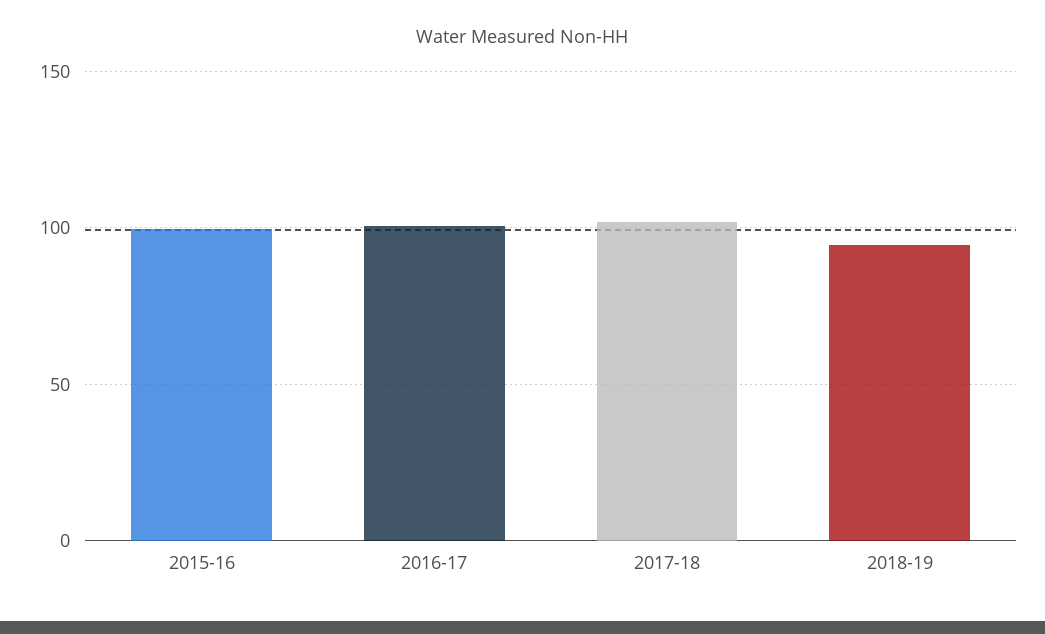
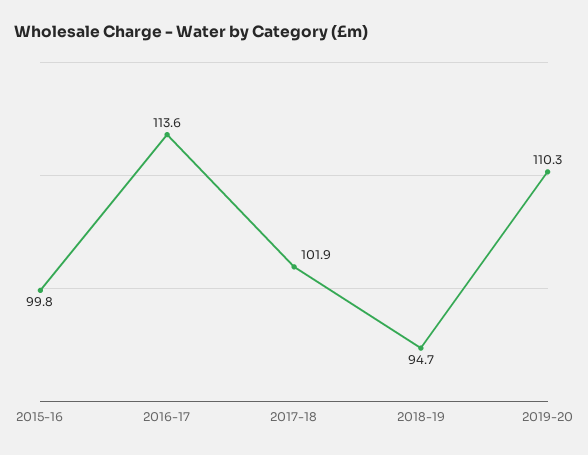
2016-17: 100 -> 113.6
2019-20: none -> 110.3

